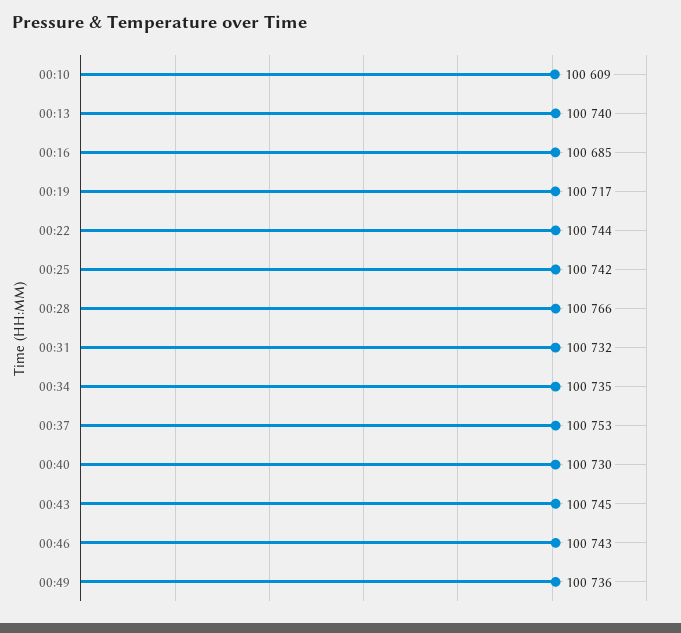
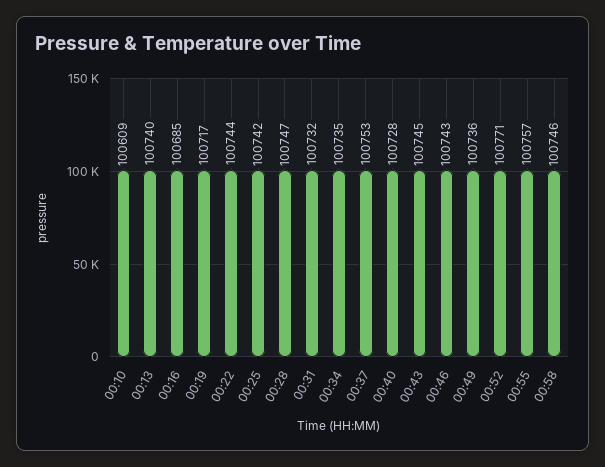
00:28: 100766 -> 100747
00:40: 100730 -> 100728
00:52: none -> 100771
00:55: none -> 100757
00:58: none -> 100746

